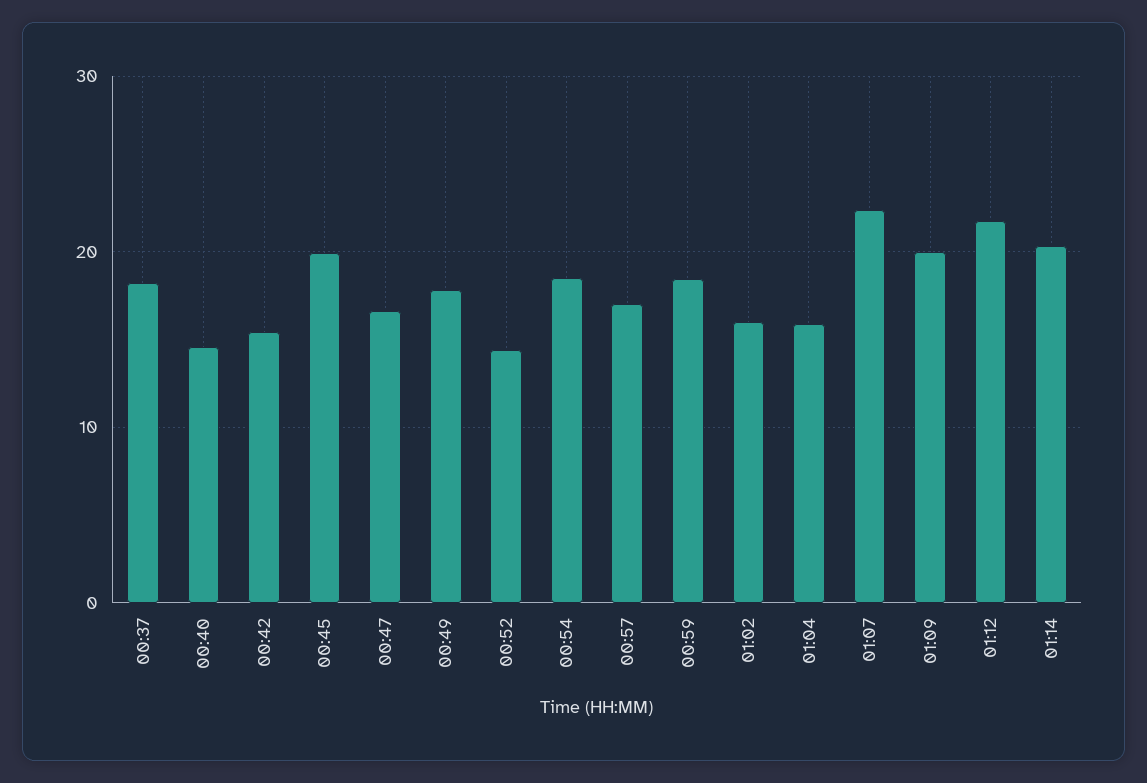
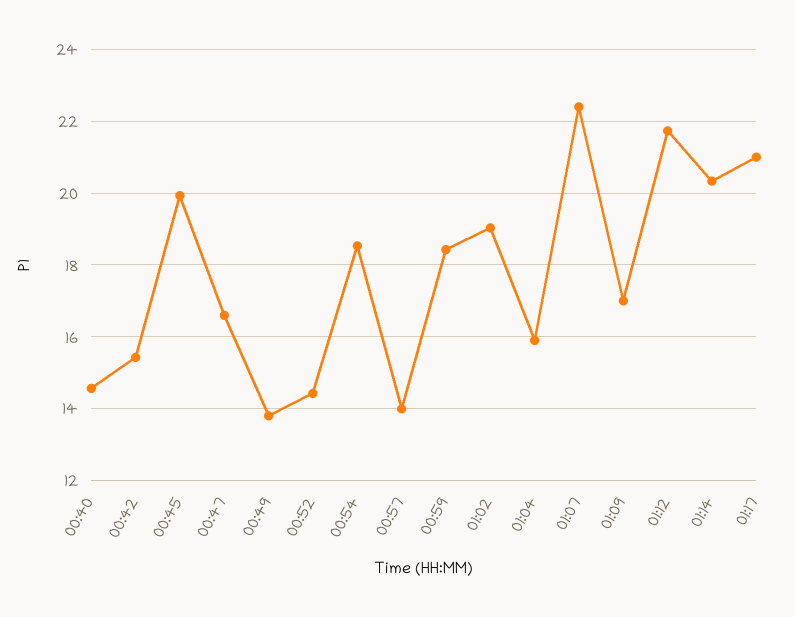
00:37: 18 -> none
00:49: 18 -> 13.8
00:57: 17 -> 14
01:02: 16 -> 19
01:09: 20 -> 17
01:17: none -> 21

